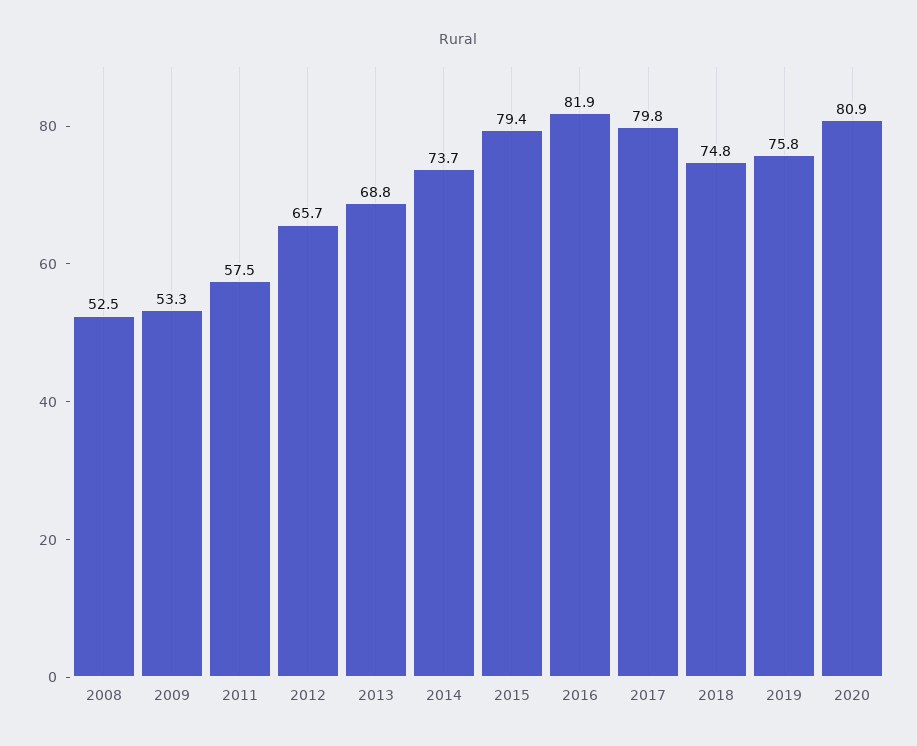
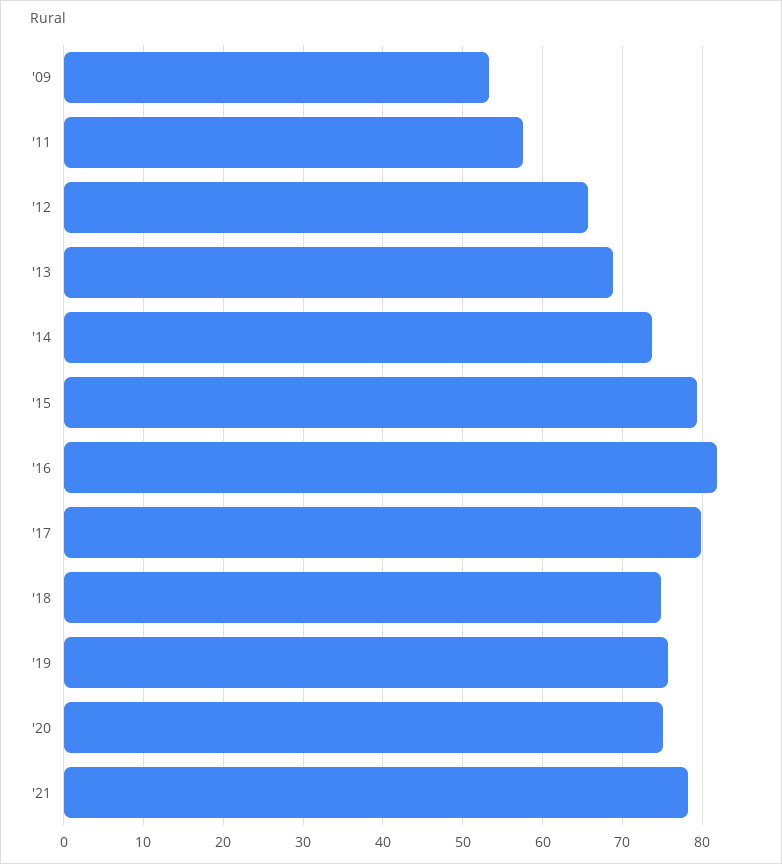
2008: 52.5 -> none
2020: 80.9 -> 75
'21: none -> 78

